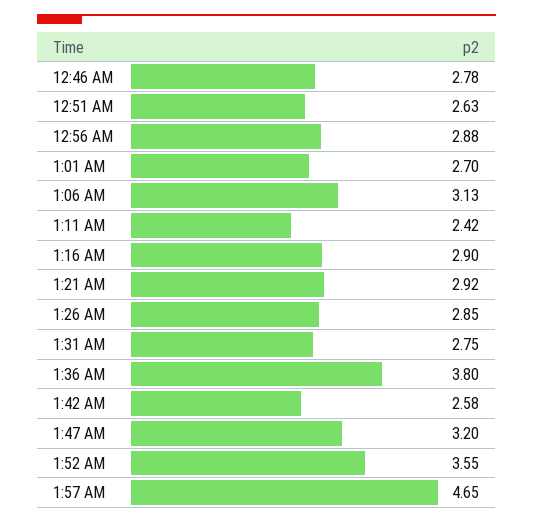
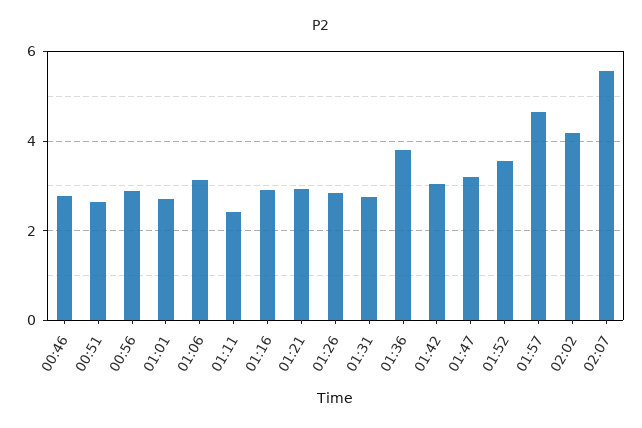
1:42 AM: 2.58 -> 3
02:02: none -> 4.2
02:07: none -> 5.6

